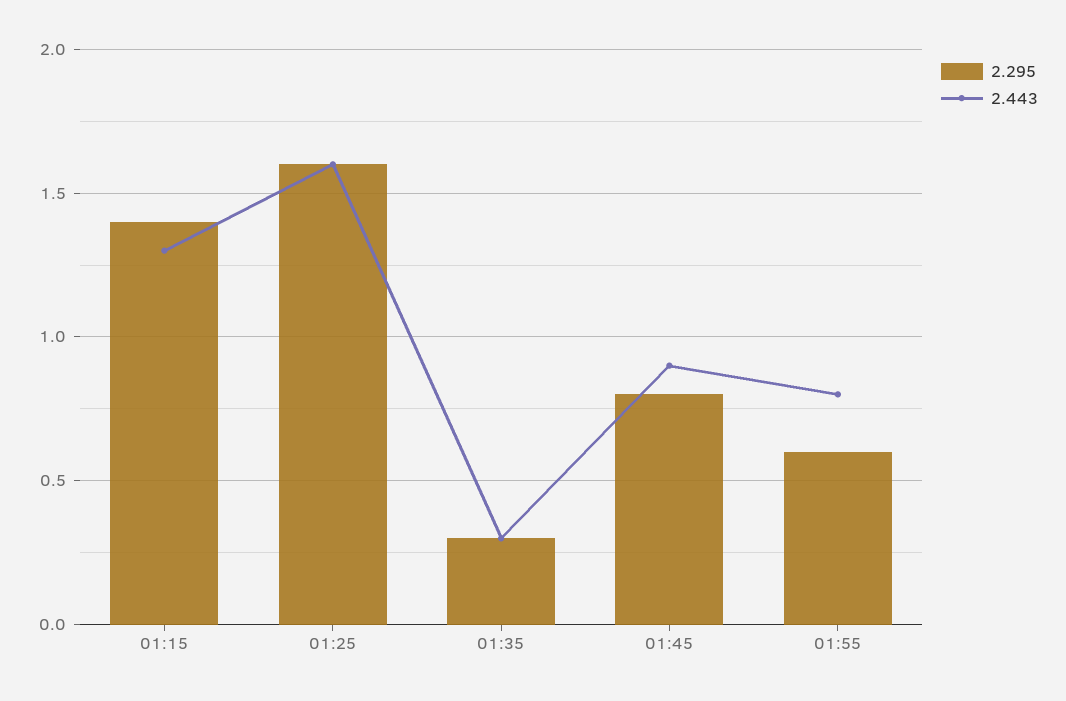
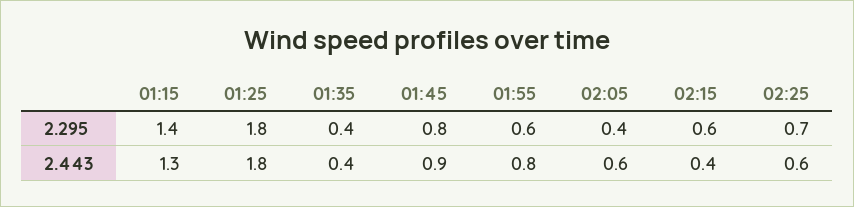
2.295, 01:25: 1.6 -> 1.8
2.443, 01:25: 1.6 -> 1.8
2.295, 01:35: 0.3 -> 0.4
2.443, 01:35: 0.3 -> 0.4
2.295, 02:05: none -> 0.4
2.295, 02:15: none -> 0.6
2.295, 02:25: none -> 0.7
2.443, 02:05: none -> 0.6
2.443, 02:15: none -> 0.4
2.443, 02:25: none -> 0.6

